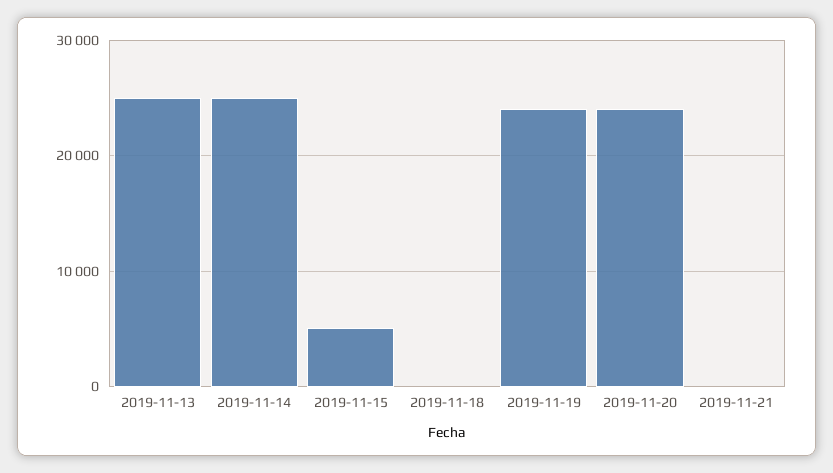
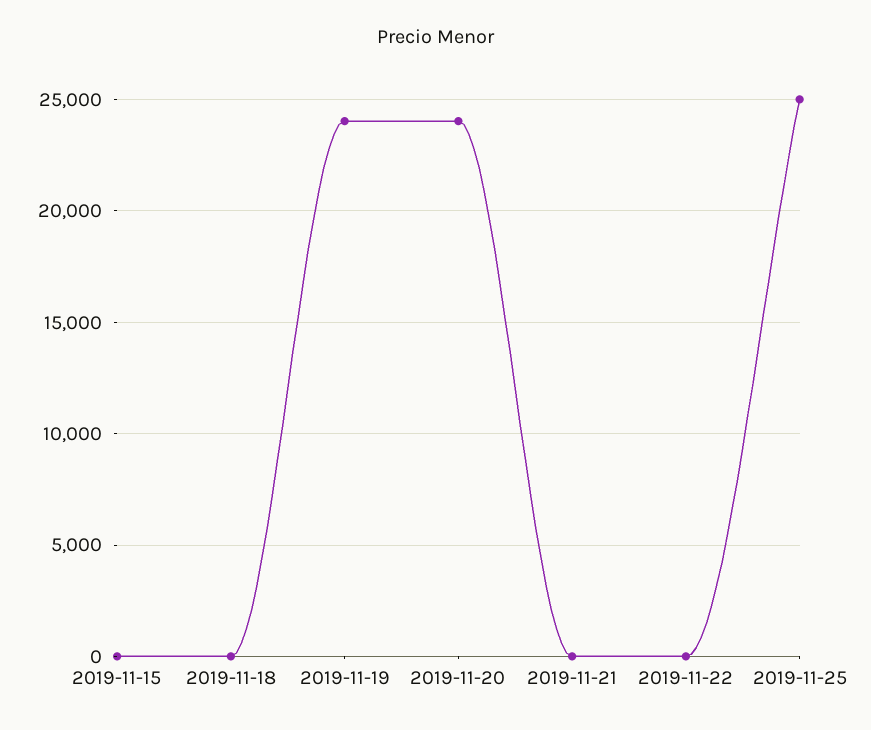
2019-11-13: 25000 -> none
2019-11-14: 25000 -> none
2019-11-15: 5000 -> 0
2019-11-22: none -> 0
2019-11-25: none -> 25000

